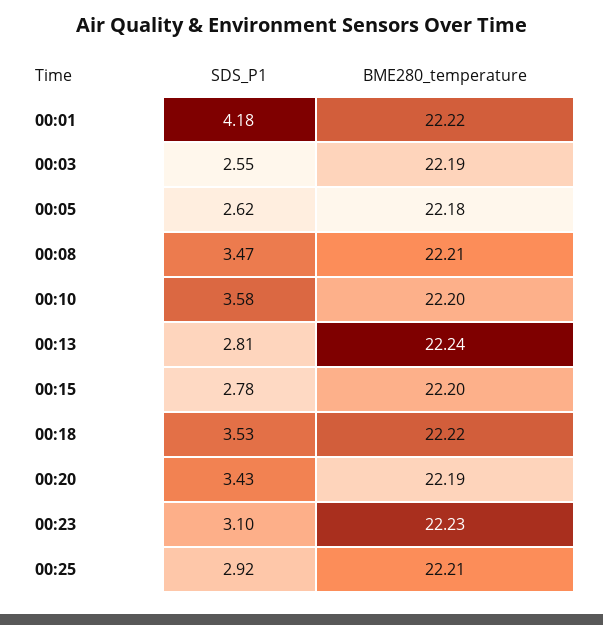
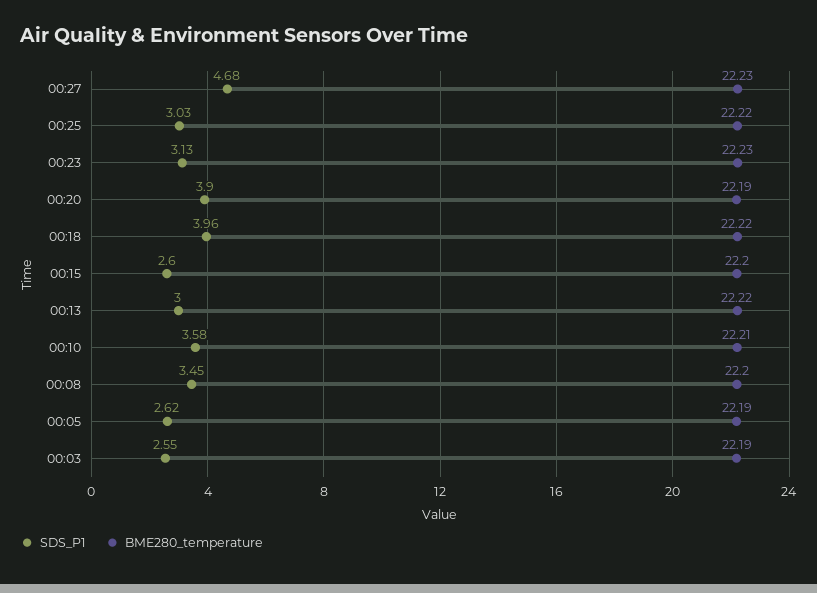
SDS_P1, 00:01: 4.18 -> none
BME280_temperature, 00:01: 22.22 -> none
BME280_temperature, 00:05: 22.18 -> 22.19
SDS_P1, 00:08: 3.47 -> 3.45
BME280_temperature, 00:08: 22.21 -> 22.2
BME280_temperature, 00:10: 22.2 -> 22.21
SDS_P1, 00:13: 2.81 -> 3
BME280_temperature, 00:13: 22.24 -> 22.22
SDS_P1, 00:15: 2.78 -> 2.6
SDS_P1, 00:18: 3.53 -> 3.96
SDS_P1, 00:20: 3.43 -> 3.9
SDS_P1, 00:23: 3.1 -> 3.13
SDS_P1, 00:25: 2.92 -> 3.03
BME280_temperature, 00:25: 22.21 -> 22.22
SDS_P1, 00:27: none -> 4.68
BME280_temperature, 00:27: none -> 22.23

